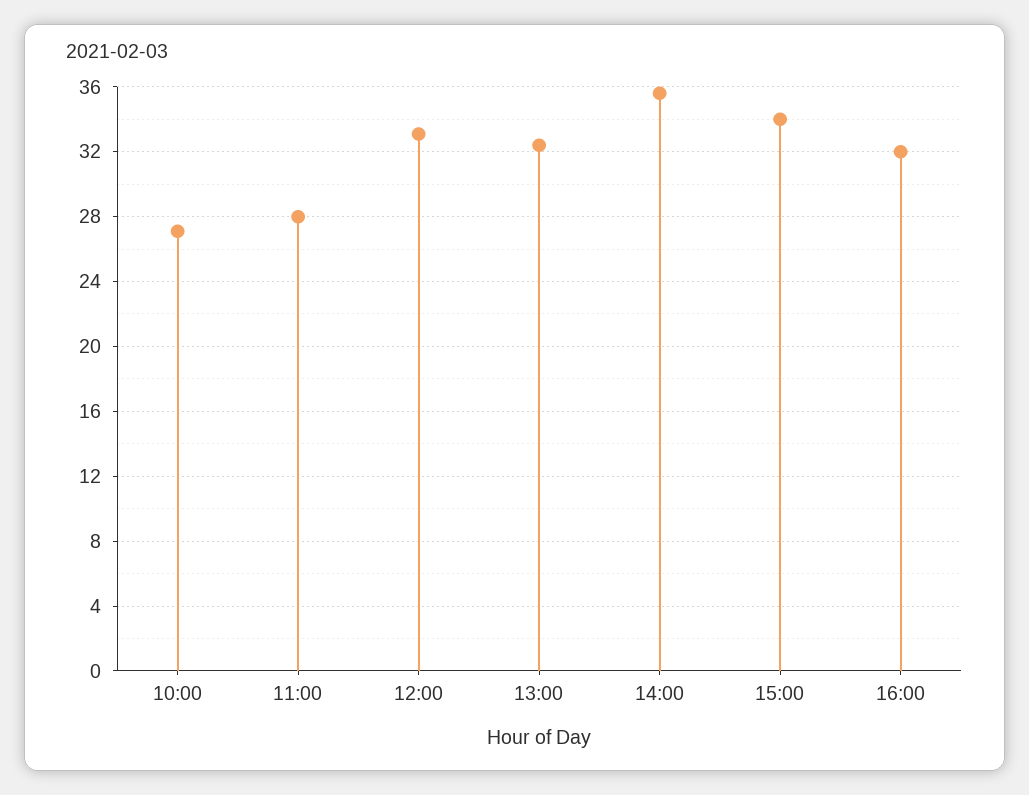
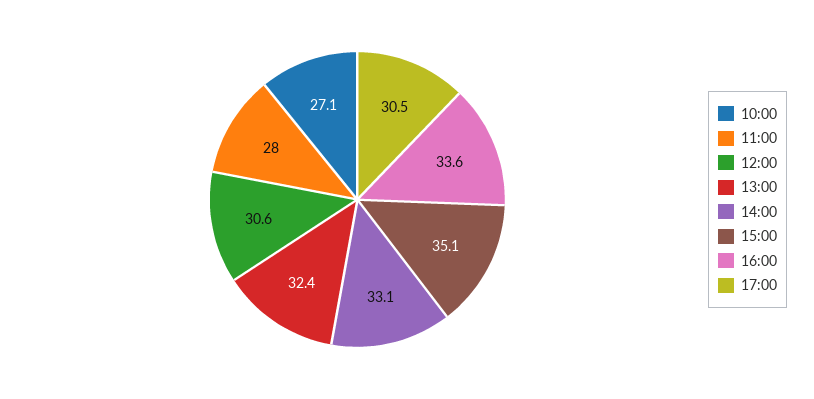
12:00: 33 -> 30.6
14:00: 35.5 -> 33.1
15:00: 34 -> 35.1
16:00: 32 -> 33.6
17:00: none -> 30.5

